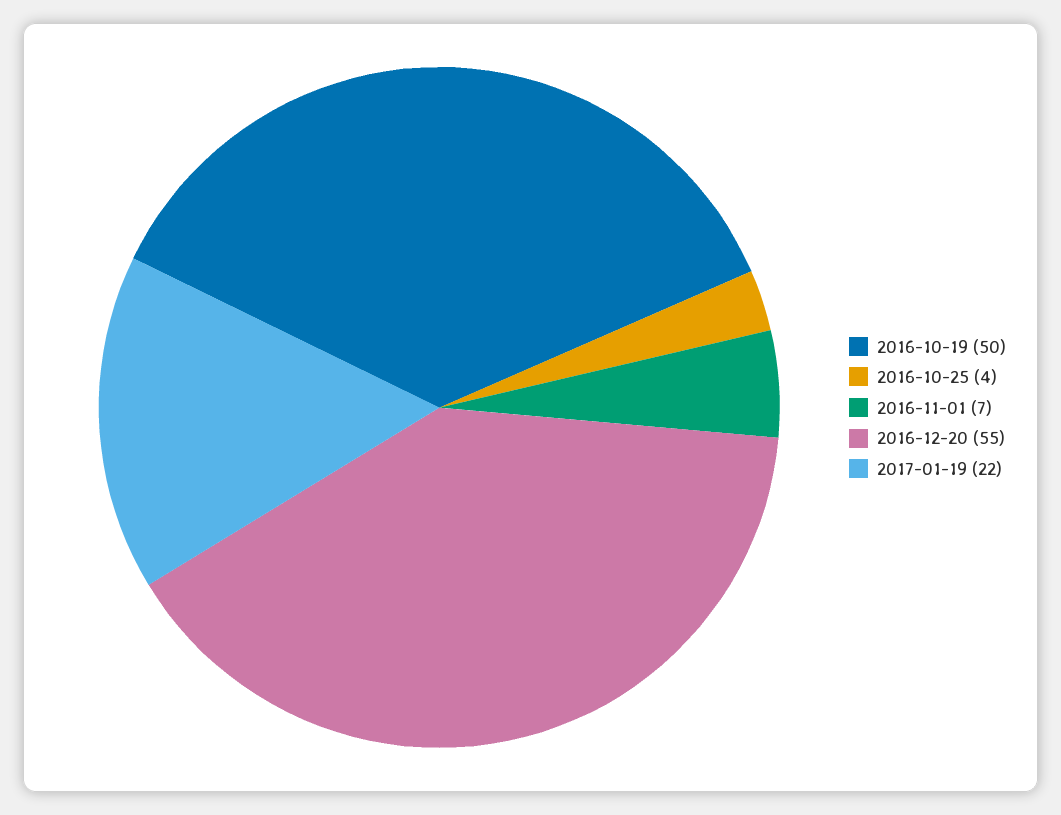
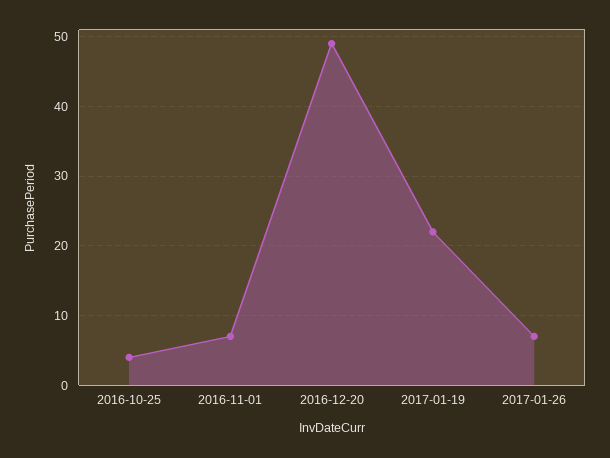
2016-10-19: 50 -> none
2016-12-20: 55 -> 49
2017-01-26: none -> 7

